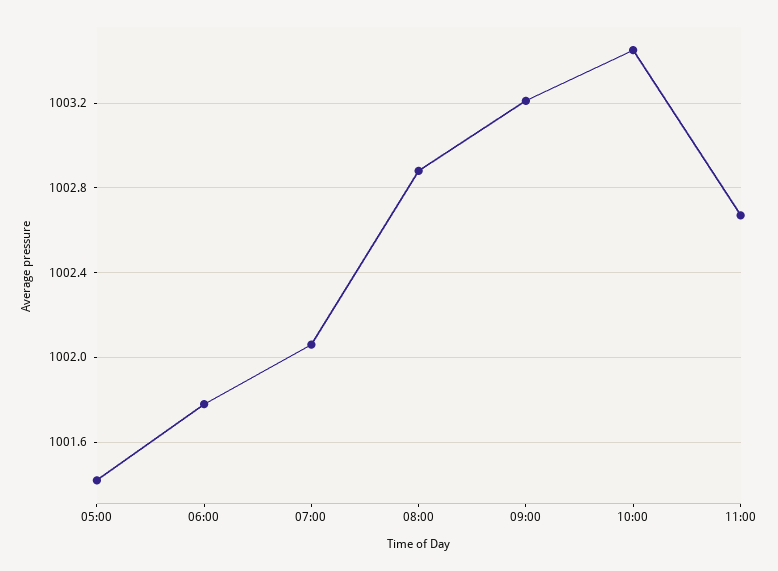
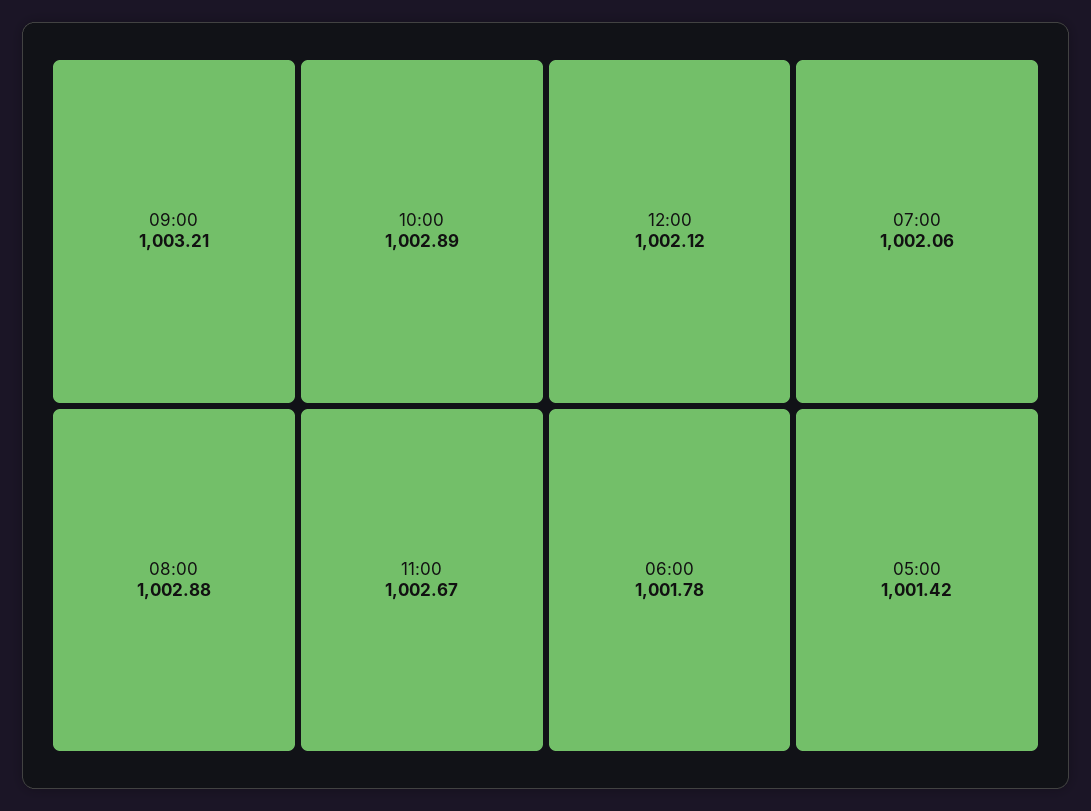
10:00: 1003.45 -> 1002.89
12:00: none -> 1002.12

